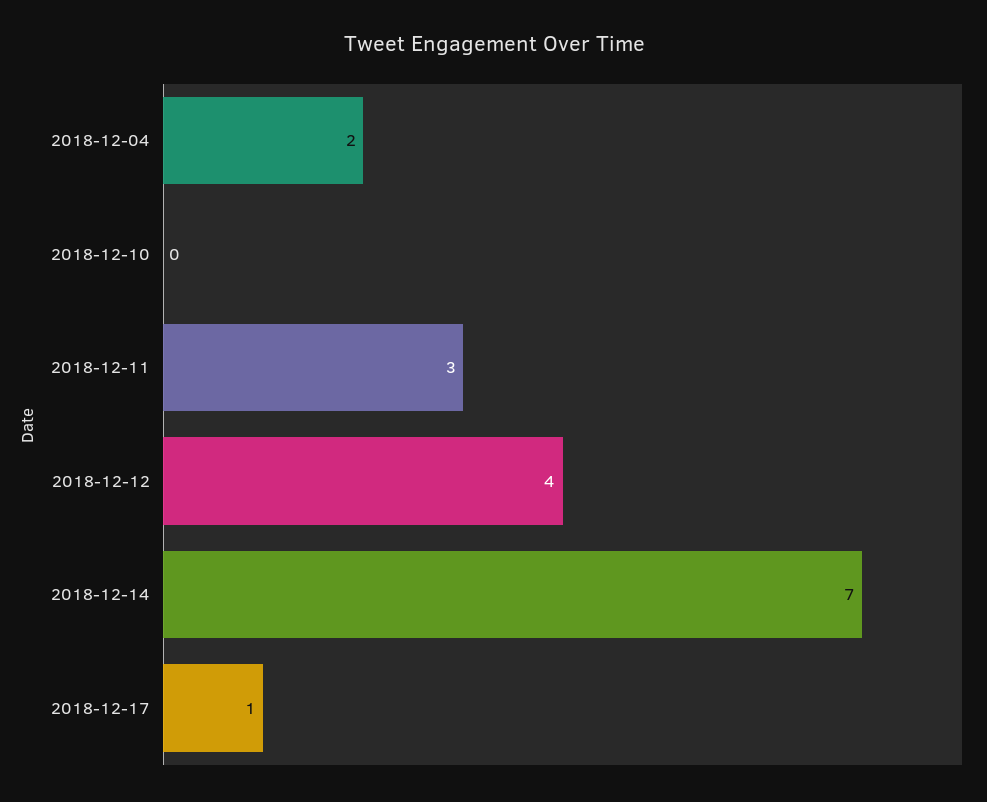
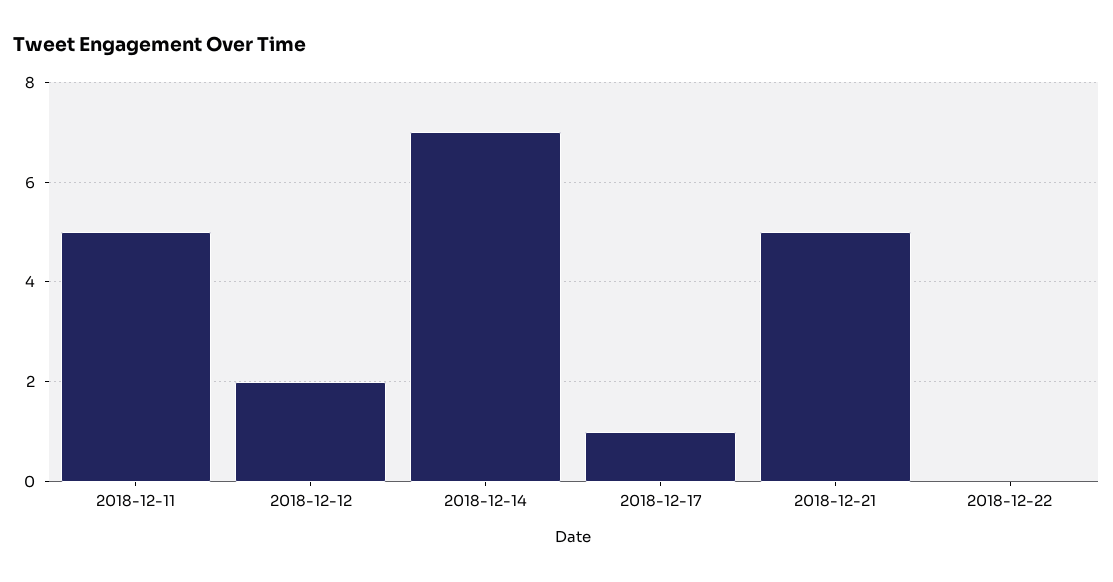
2018-12-04: 2 -> none
2018-12-10: 0 -> none
2018-12-11: 3 -> 5
2018-12-12: 4 -> 2
2018-12-21: none -> 5
2018-12-22: none -> 0

